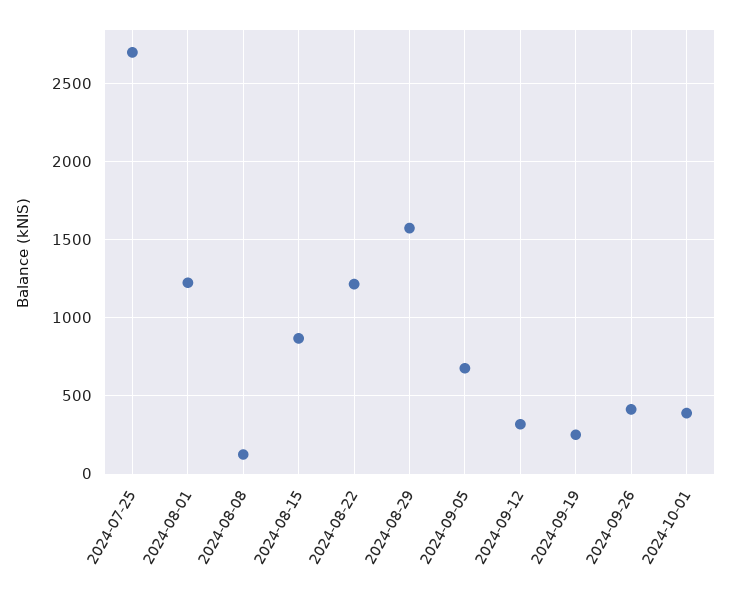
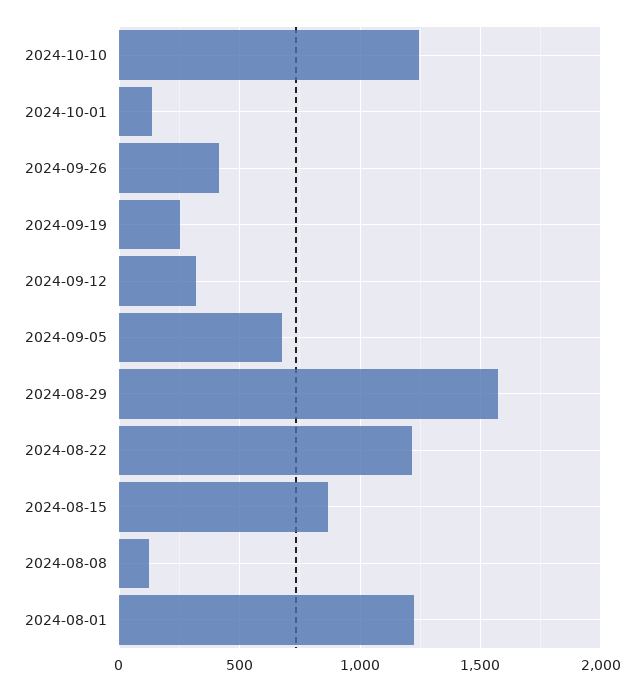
2024-07-25: 2700 -> none
2024-10-01: 400 -> 150
2024-10-10: none -> 1250

